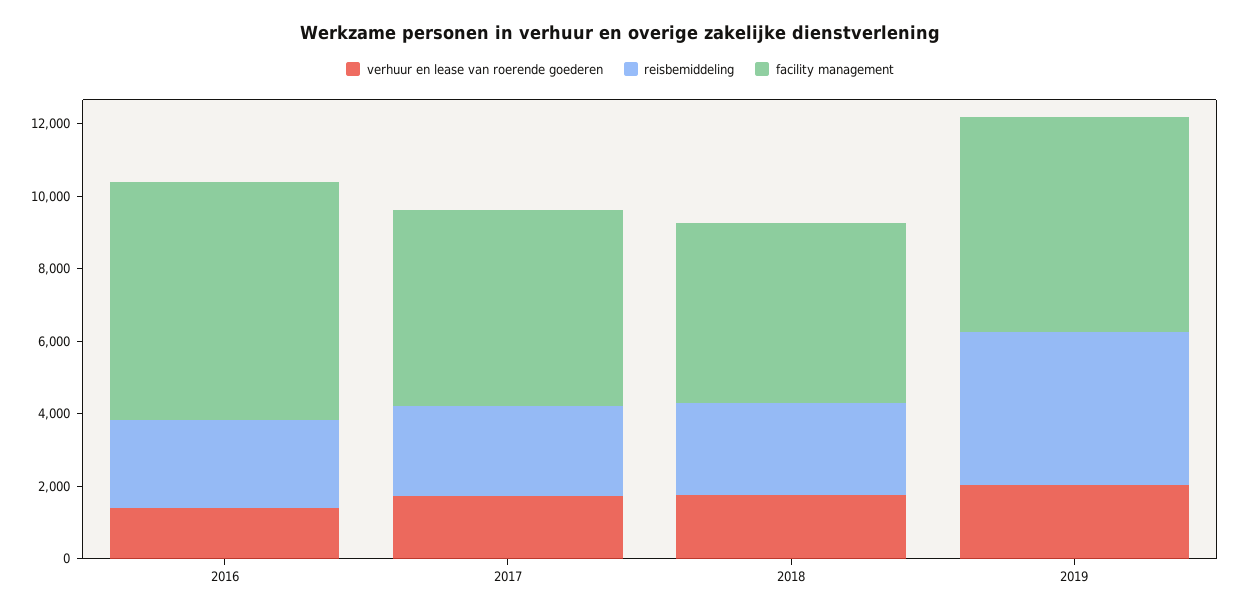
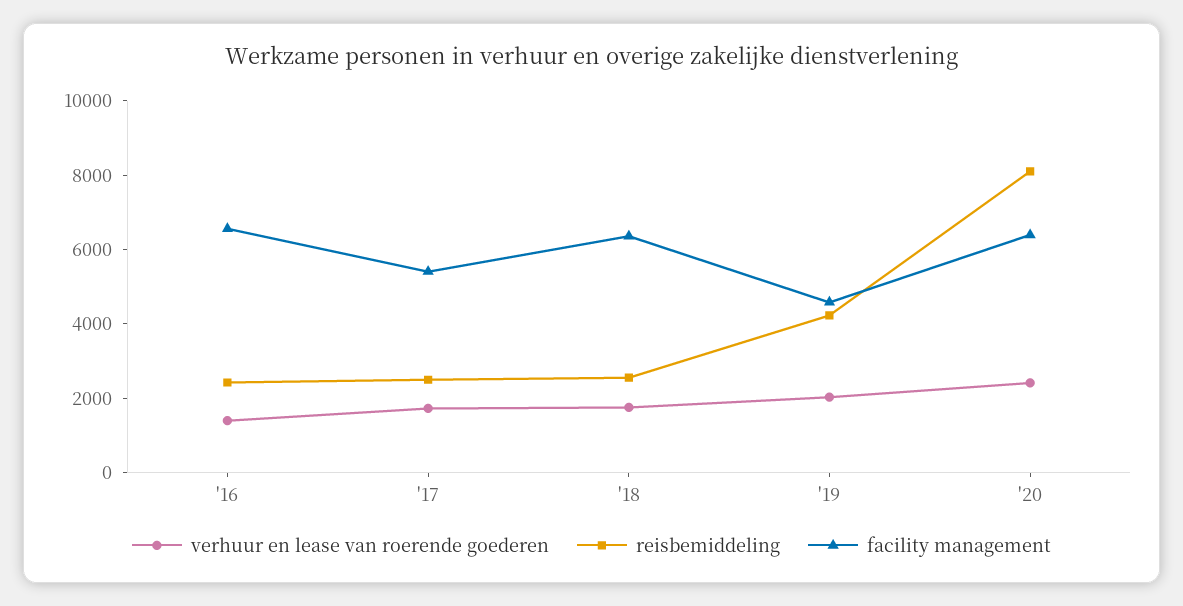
facility management, 2018: 5000 -> 6500
facility management, 2019: 6000 -> 4500
verhuur en lease van roerende goederen, '20: none -> 2500
reisbemiddeling, '20: none -> 8000
facility management, '20: none -> 6500

